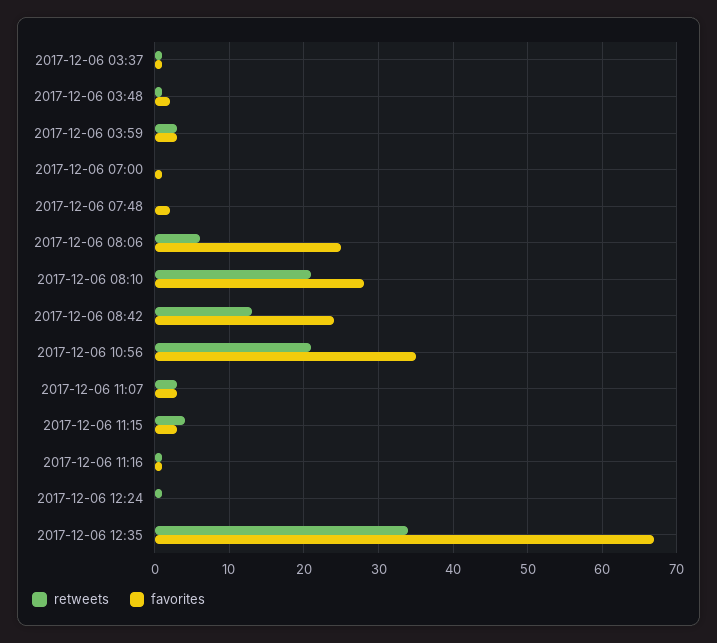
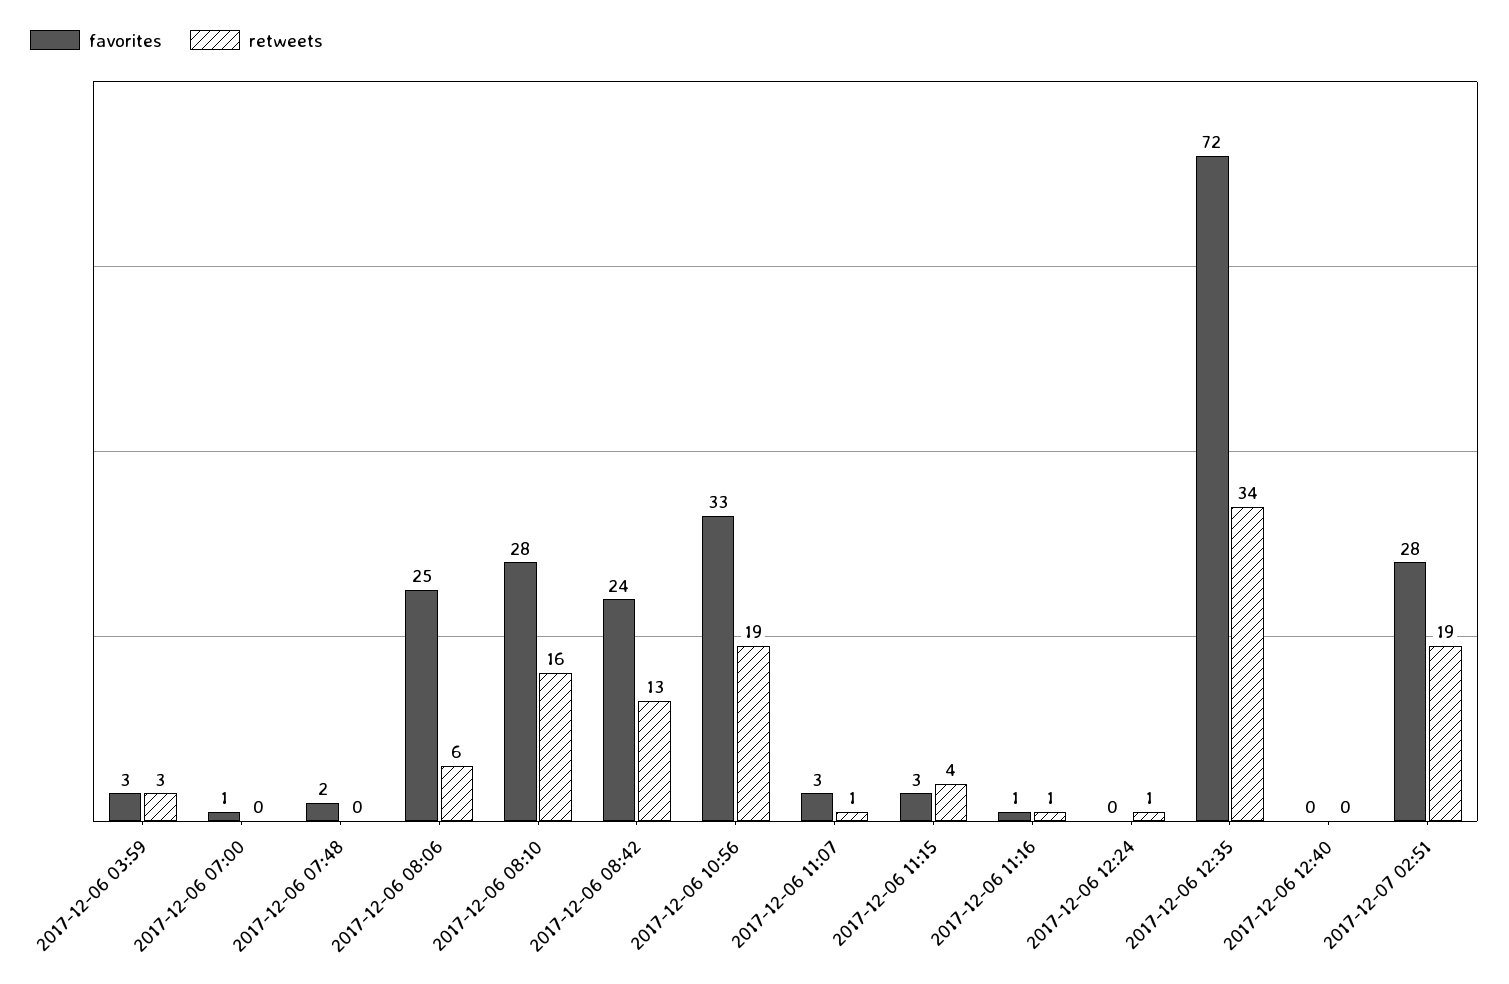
retweets, 2017-12-06 03:37: 1 -> none
favorites, 2017-12-06 03:37: 1 -> none
retweets, 2017-12-06 03:48: 1 -> none
favorites, 2017-12-06 03:48: 2 -> none
retweets, 2017-12-06 08:10: 21 -> 16
retweets, 2017-12-06 10:56: 21 -> 19
favorites, 2017-12-06 10:56: 35 -> 33
retweets, 2017-12-06 11:07: 3 -> 1
favorites, 2017-12-06 12:35: 67 -> 72
favorites, 2017-12-06 12:40: none -> 0
retweets, 2017-12-06 12:40: none -> 0
favorites, 2017-12-07 02:51: none -> 28
retweets, 2017-12-07 02:51: none -> 19

